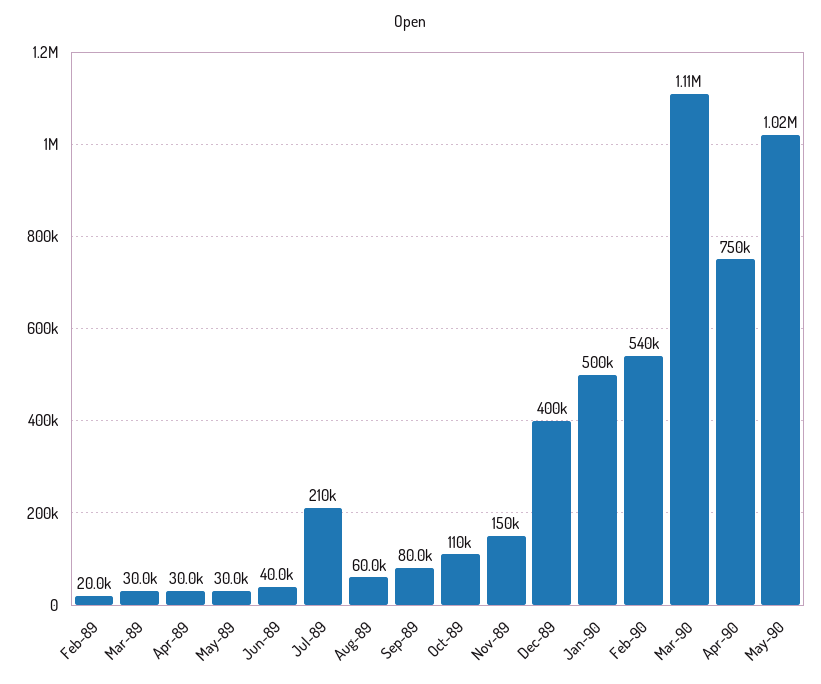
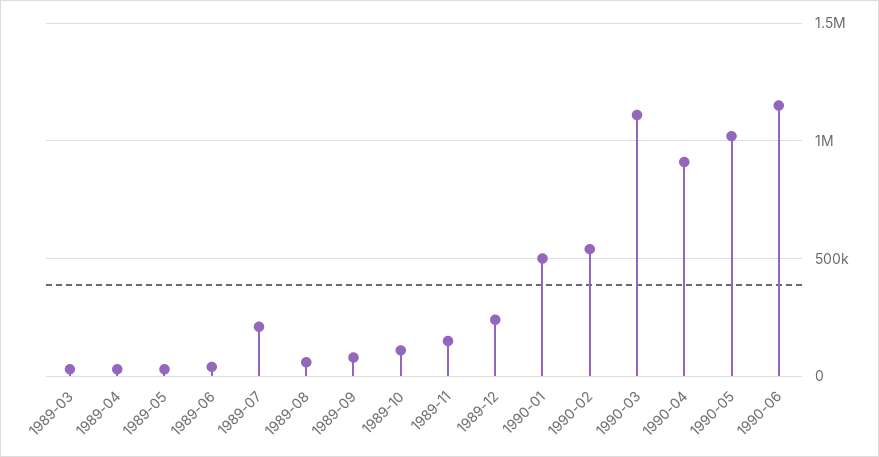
Feb-89: 20000 -> none
Dec-89: 400000 -> 250000
Apr-90: 750000 -> 900000
1990-06: none -> 1150000

